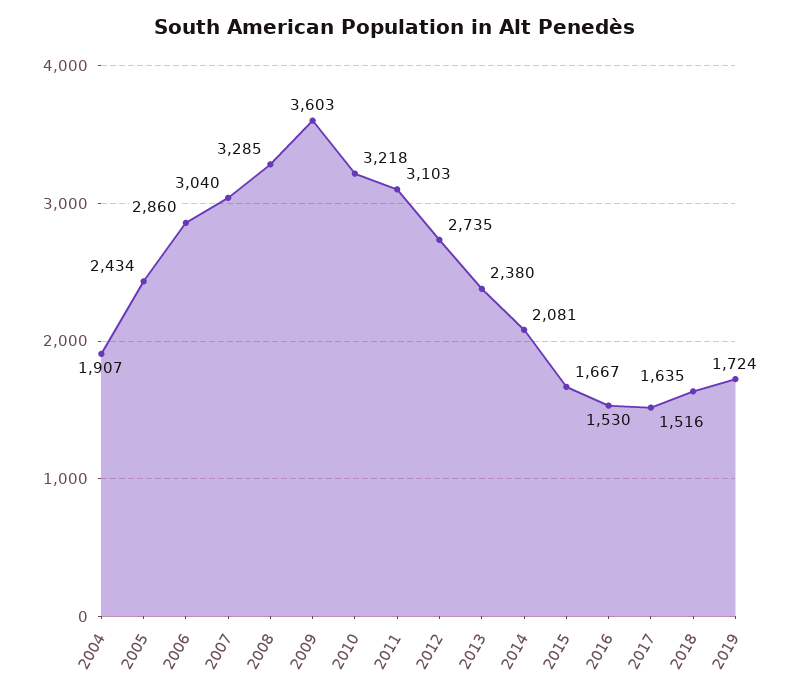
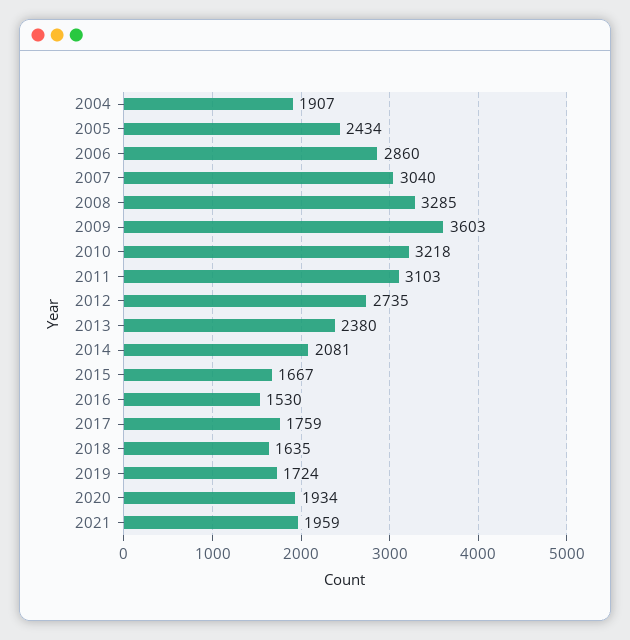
2017: 1516 -> 1759
2020: none -> 1934
2021: none -> 1959

